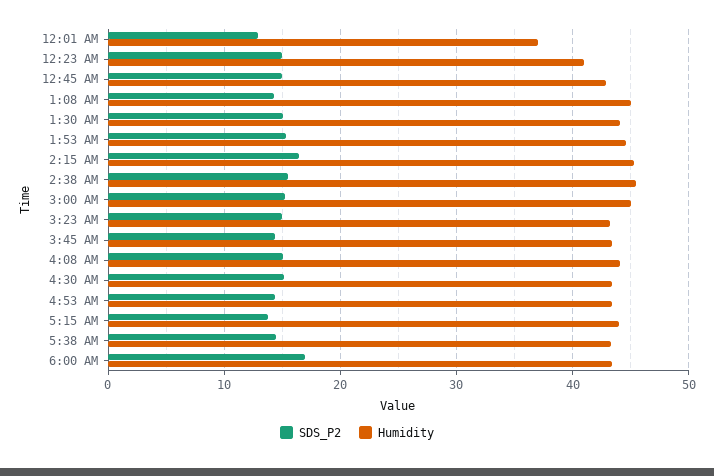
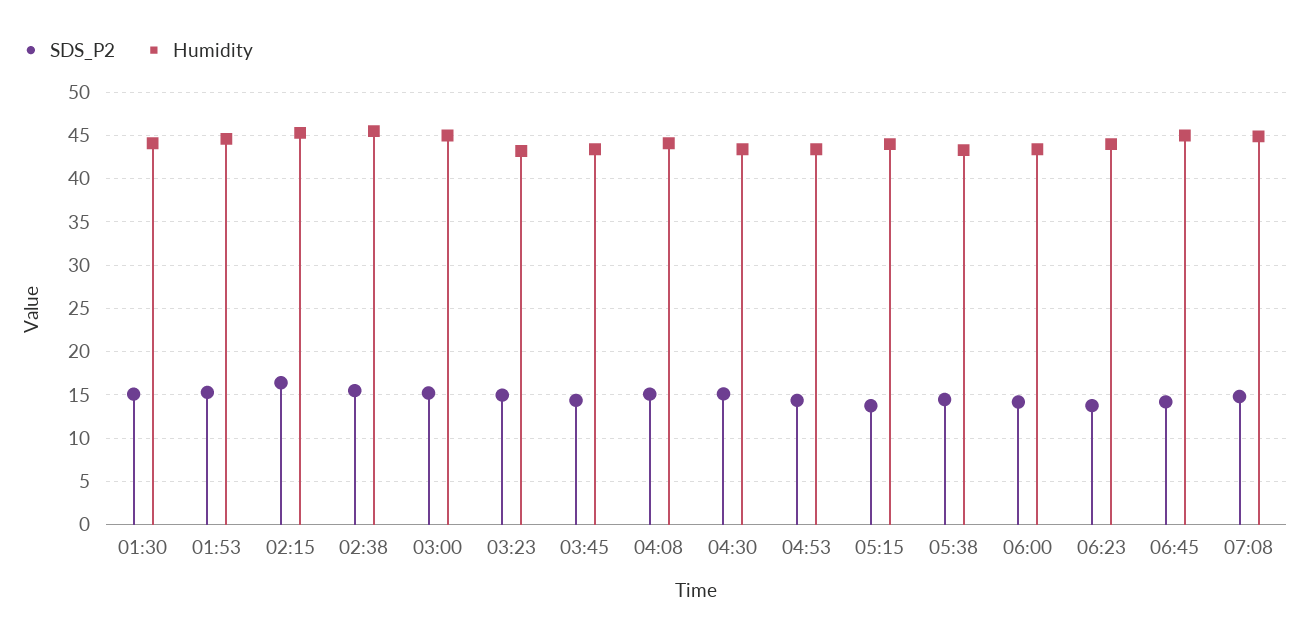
SDS_P2, 12:01 AM: 13 -> none
Humidity, 12:01 AM: 37 -> none
SDS_P2, 12:23 AM: 15 -> none
Humidity, 12:23 AM: 41 -> none
SDS_P2, 12:45 AM: 15 -> none
Humidity, 12:45 AM: 43 -> none
SDS_P2, 1:08 AM: 14 -> none
Humidity, 1:08 AM: 45 -> none
SDS_P2, 6:00 AM: 17 -> 14
SDS_P2, 06:23: none -> 14
Humidity, 06:23: none -> 44
SDS_P2, 06:45: none -> 14
Humidity, 06:45: none -> 45
SDS_P2, 07:08: none -> 15
Humidity, 07:08: none -> 45

